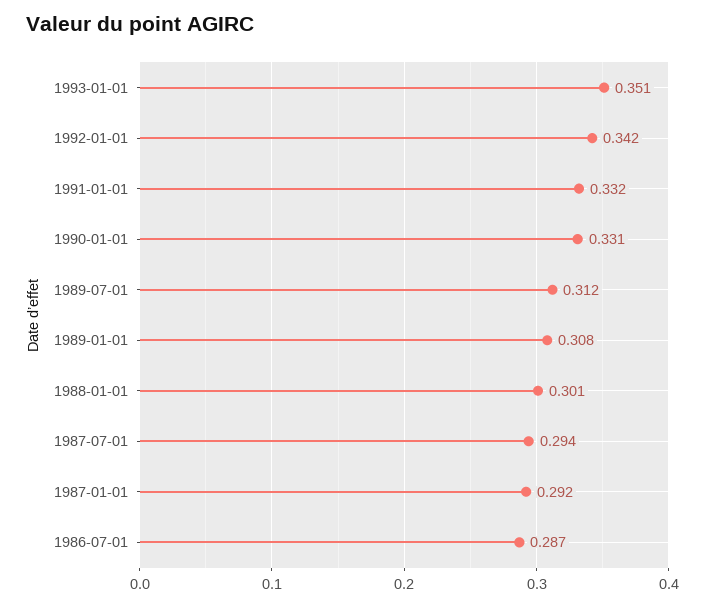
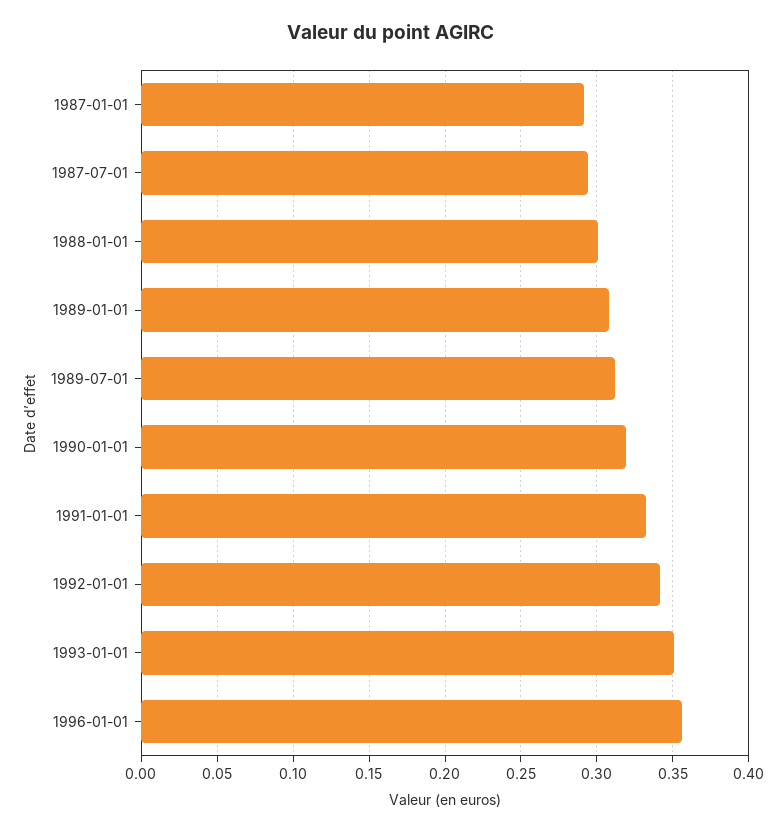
1990-01-01: 0.331 -> 0.32
1986-07-01: 0.287 -> none
1996-01-01: none -> 0.355

